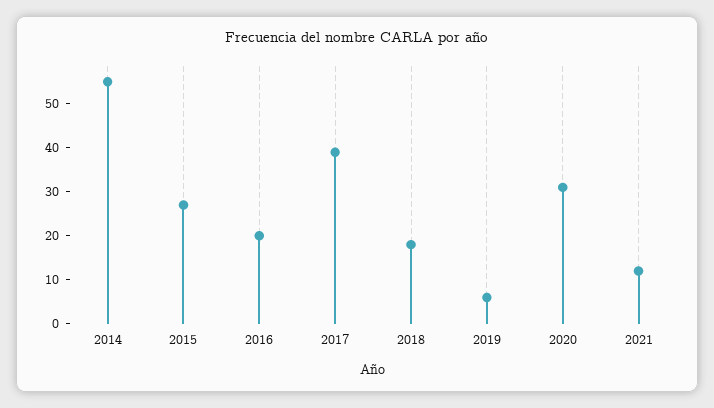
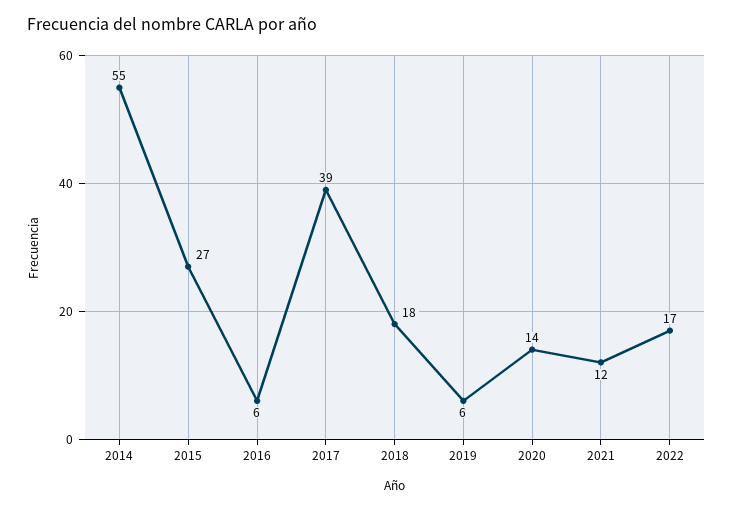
2016: 20 -> 6
2020: 30 -> 14
2022: none -> 17

